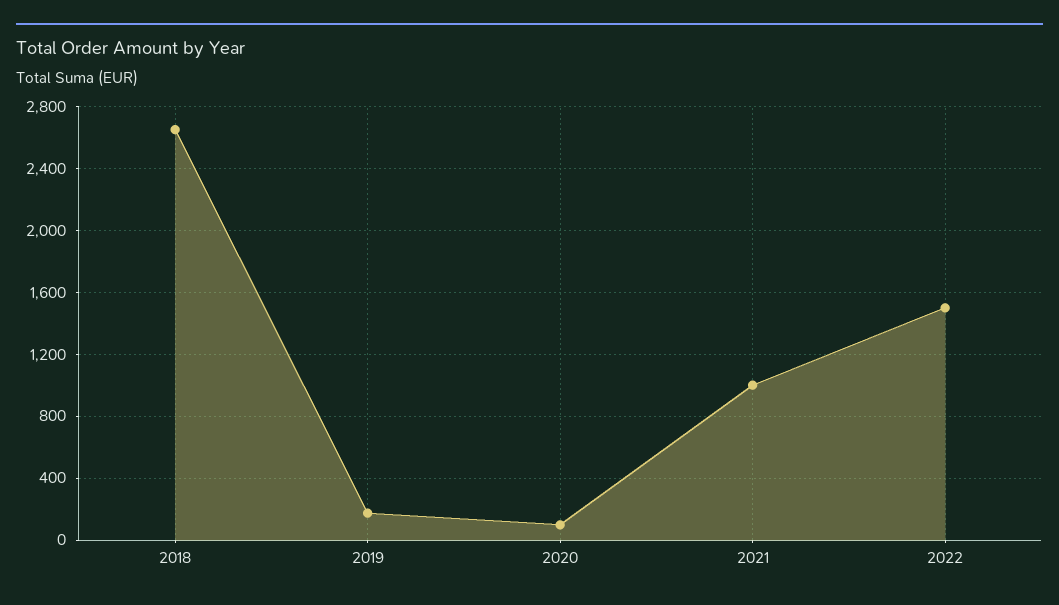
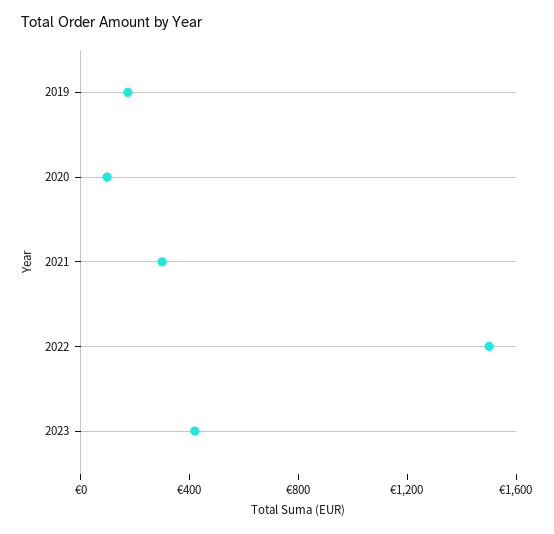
2018: 2650 -> none
2021: 1000 -> 300
2023: none -> 400

